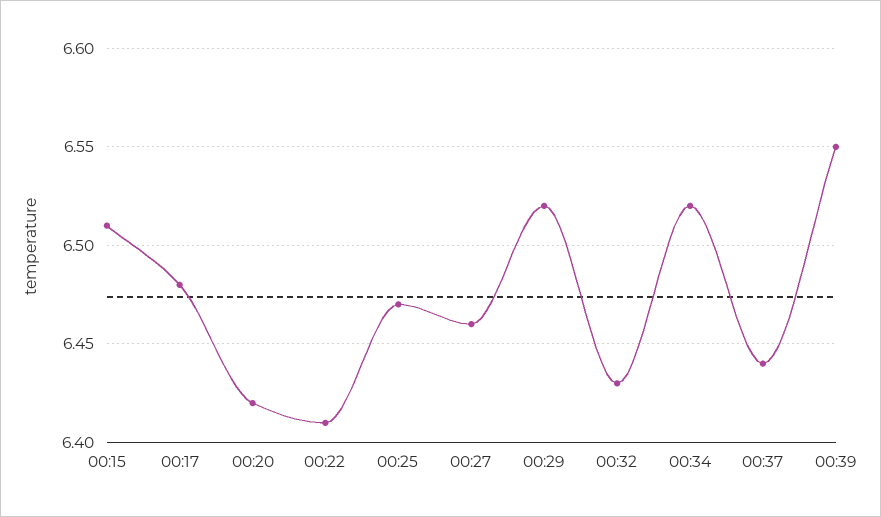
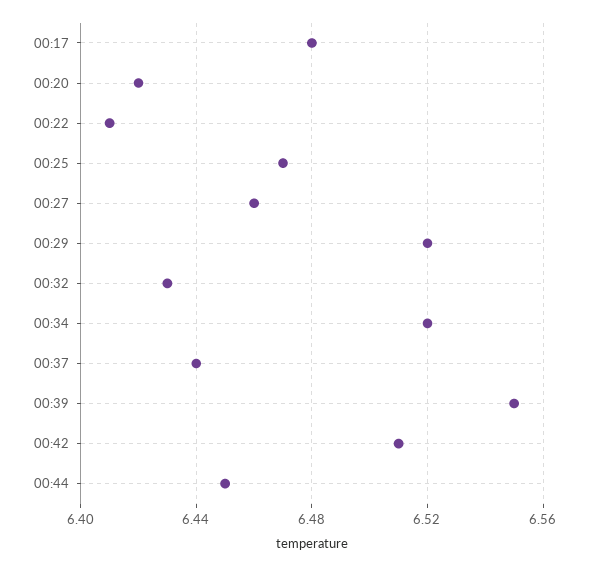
00:15: 6.51 -> none
00:42: none -> 6.51
00:44: none -> 6.45

